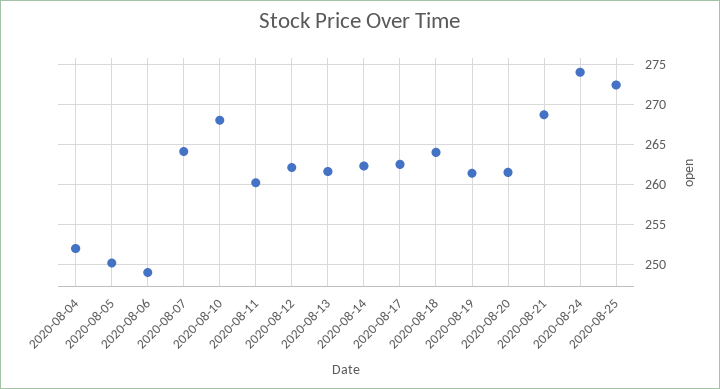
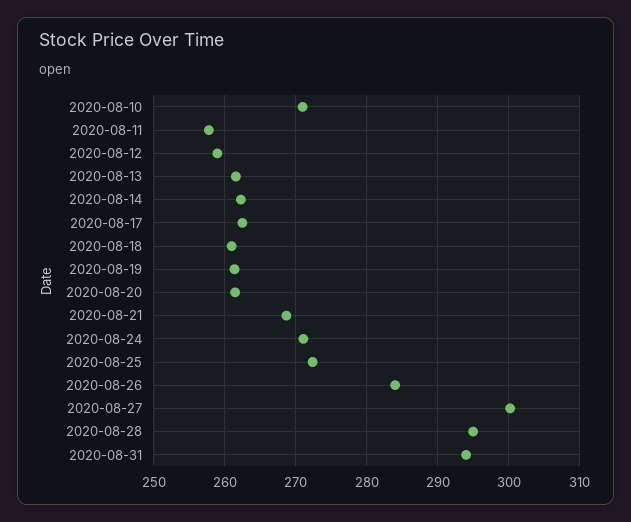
2020-08-04: 252 -> none
2020-08-05: 250 -> none
2020-08-06: 249 -> none
2020-08-07: 264 -> none
2020-08-10: 268 -> 271
2020-08-11: 260 -> 258
2020-08-12: 262 -> 259
2020-08-18: 264 -> 261
2020-08-24: 274 -> 271
2020-08-26: none -> 284
2020-08-27: none -> 300
2020-08-28: none -> 295
2020-08-31: none -> 294

